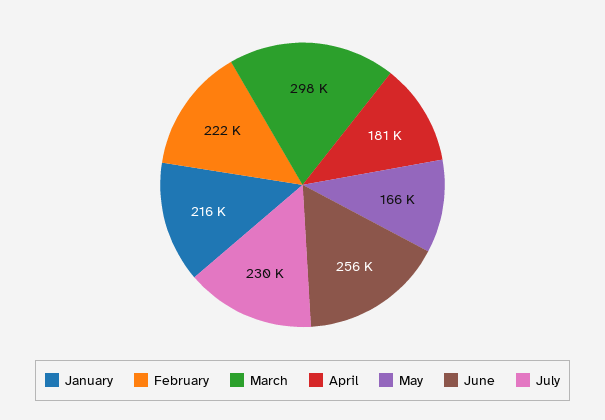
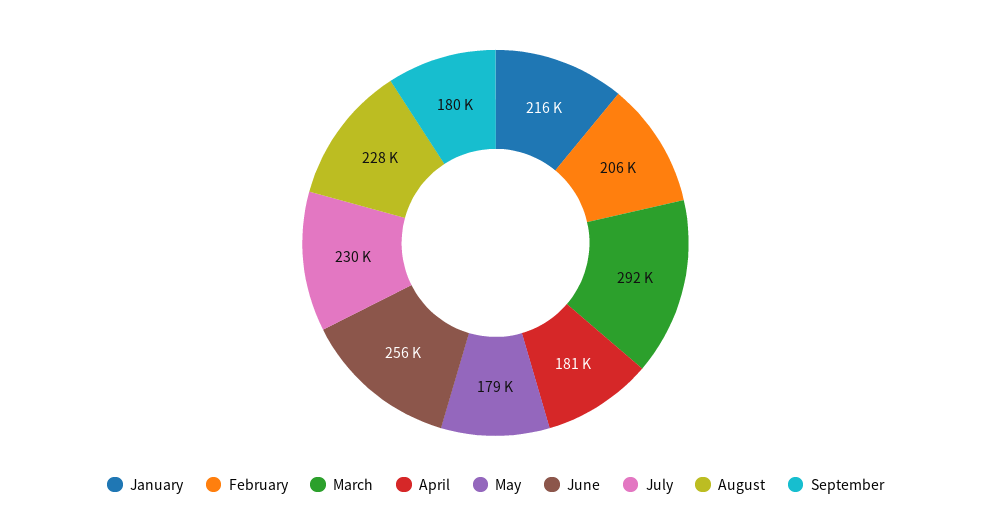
February: 222000 -> 206000
March: 298000 -> 292000
May: 166000 -> 179000
August: none -> 228000
September: none -> 180000

